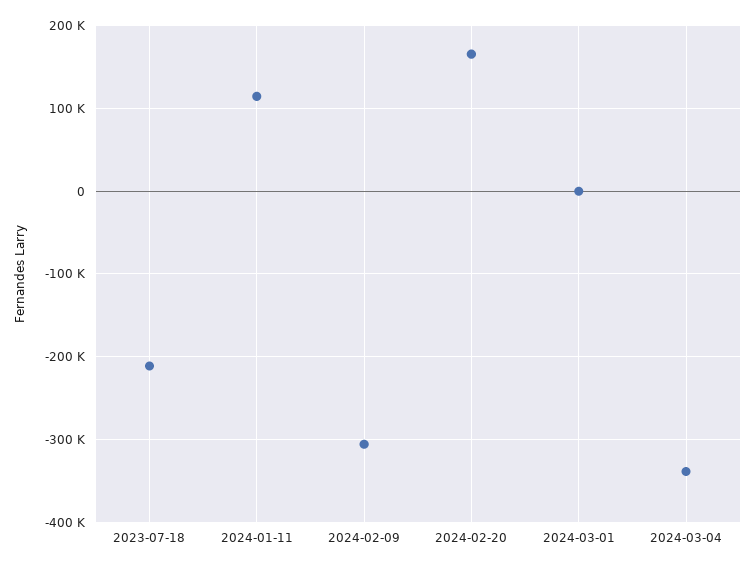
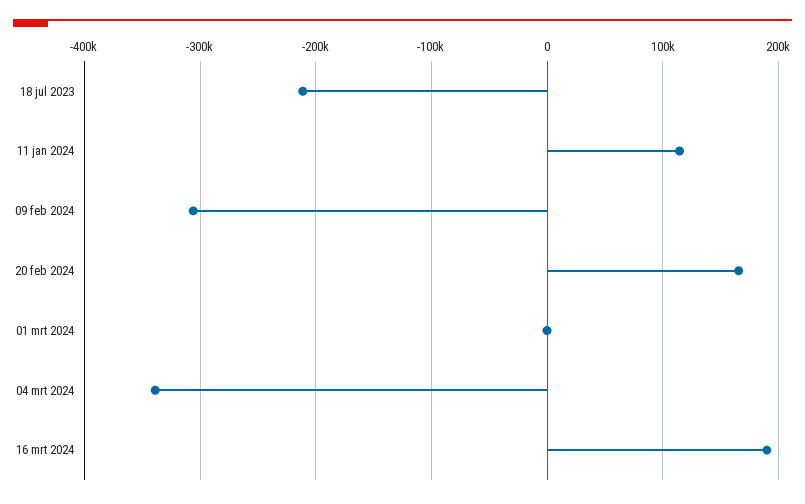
16 mrt 2024: none -> 190000

